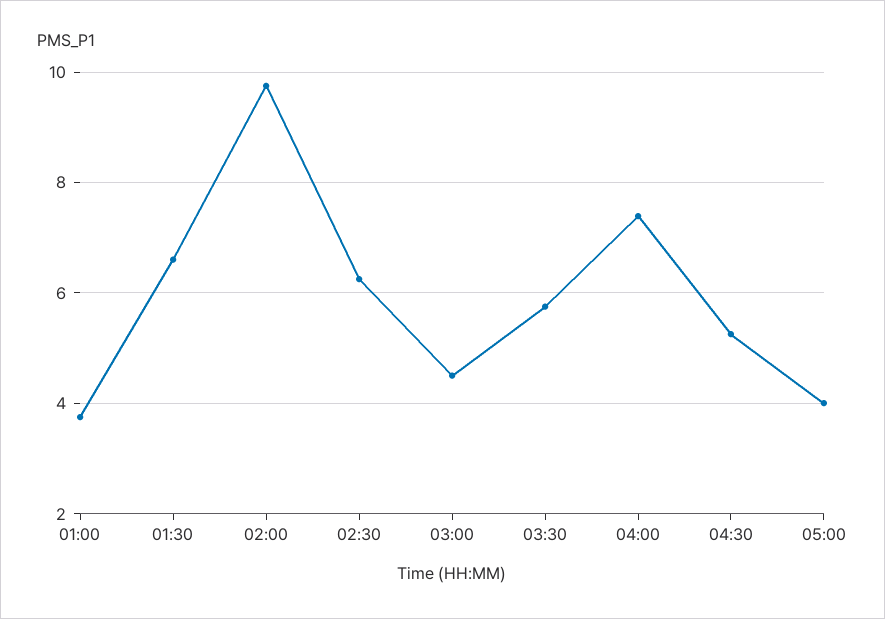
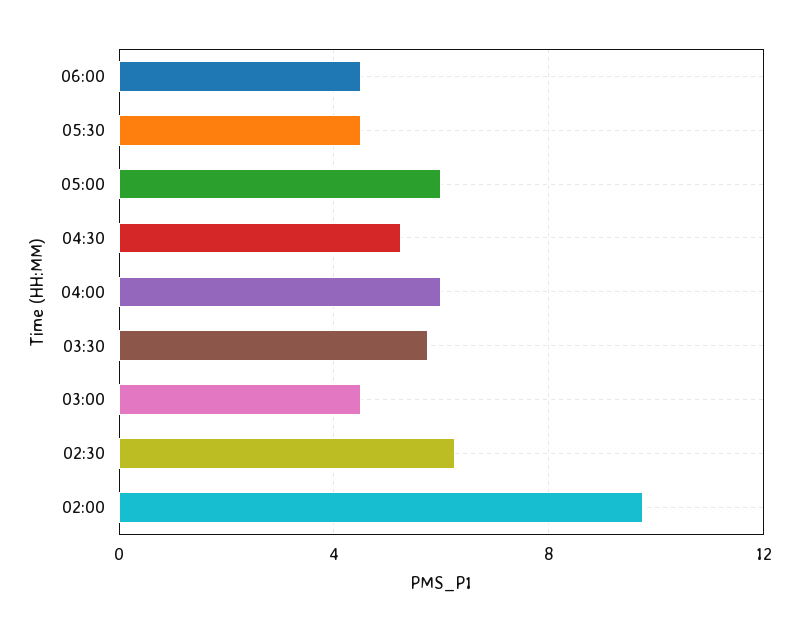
01:00: 3.8 -> none
01:30: 6.6 -> none
04:00: 7.4 -> 6
05:00: 4 -> 6
06:00: none -> 4.5
05:30: none -> 4.5

